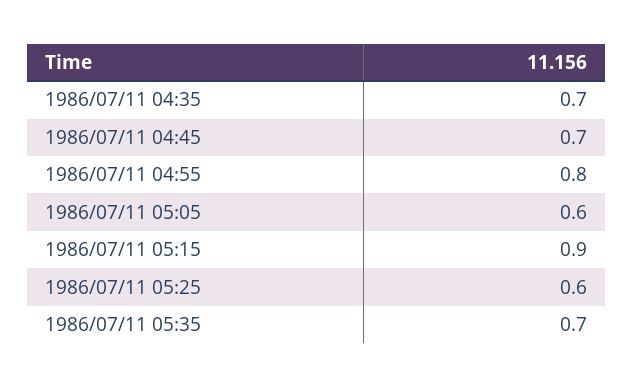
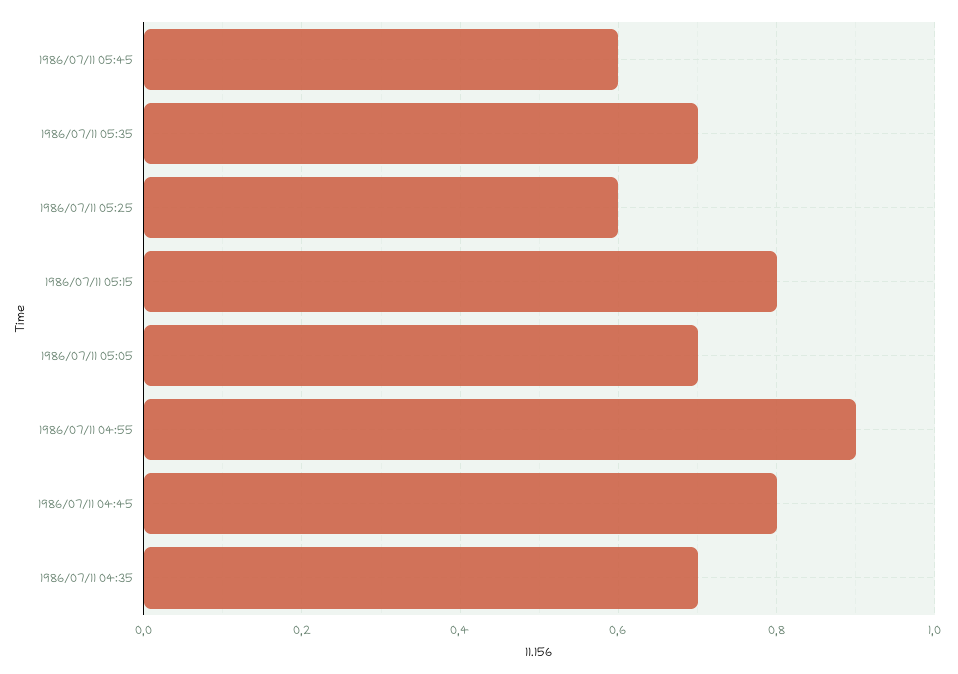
1986/07/11 04:45: 0.7 -> 0.8
1986/07/11 04:55: 0.8 -> 0.9
1986/07/11 05:05: 0.6 -> 0.7
1986/07/11 05:15: 0.9 -> 0.8
1986/07/11 05:45: none -> 0.6

